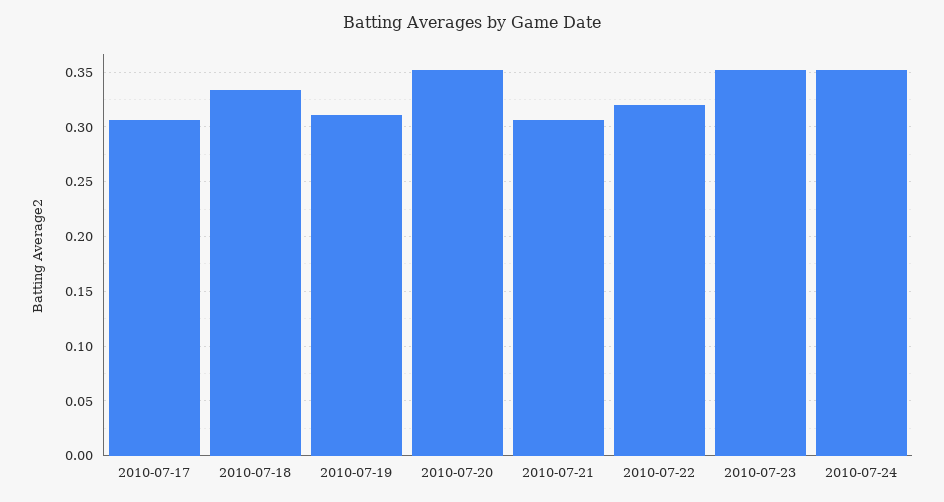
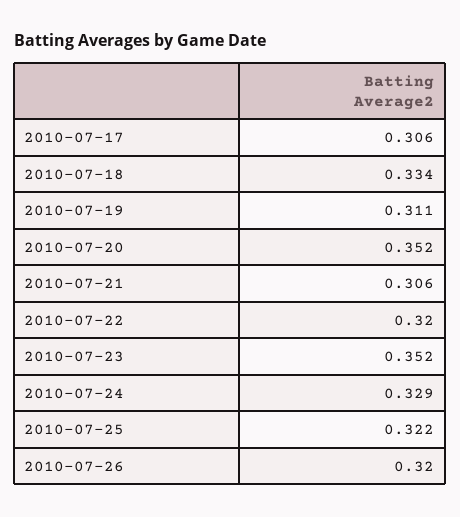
2010-07-24: 0.35 -> 0.329
2010-07-25: none -> 0.322
2010-07-26: none -> 0.32

